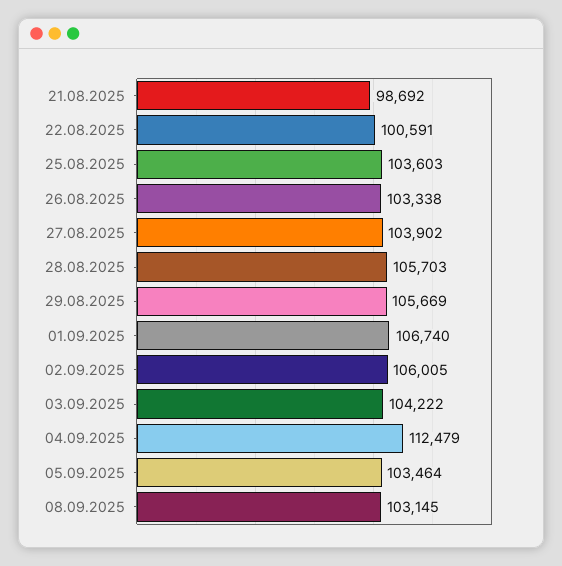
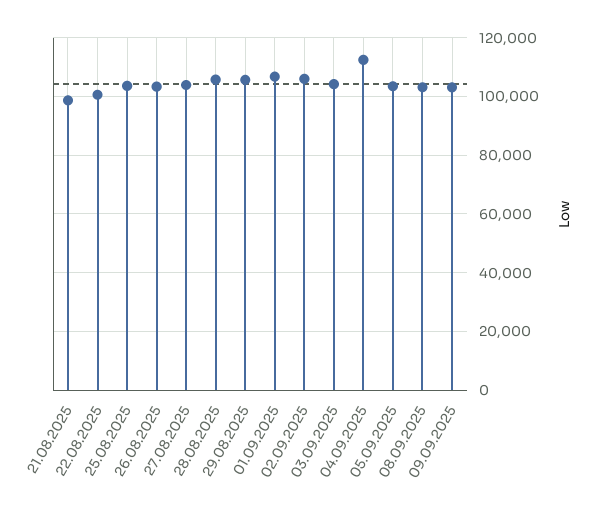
09.09.2025: none -> 102500

